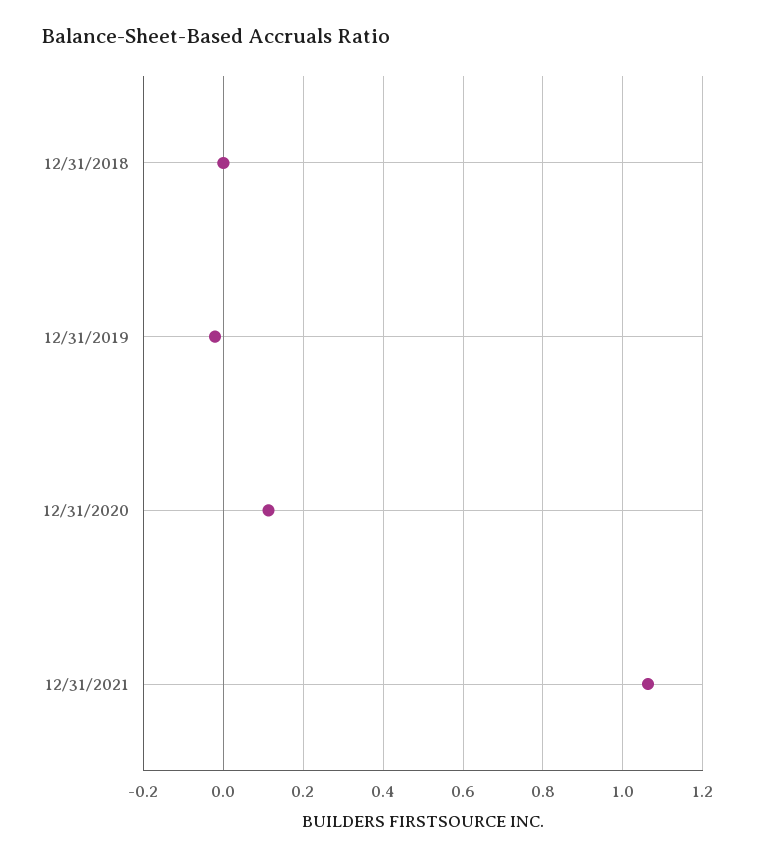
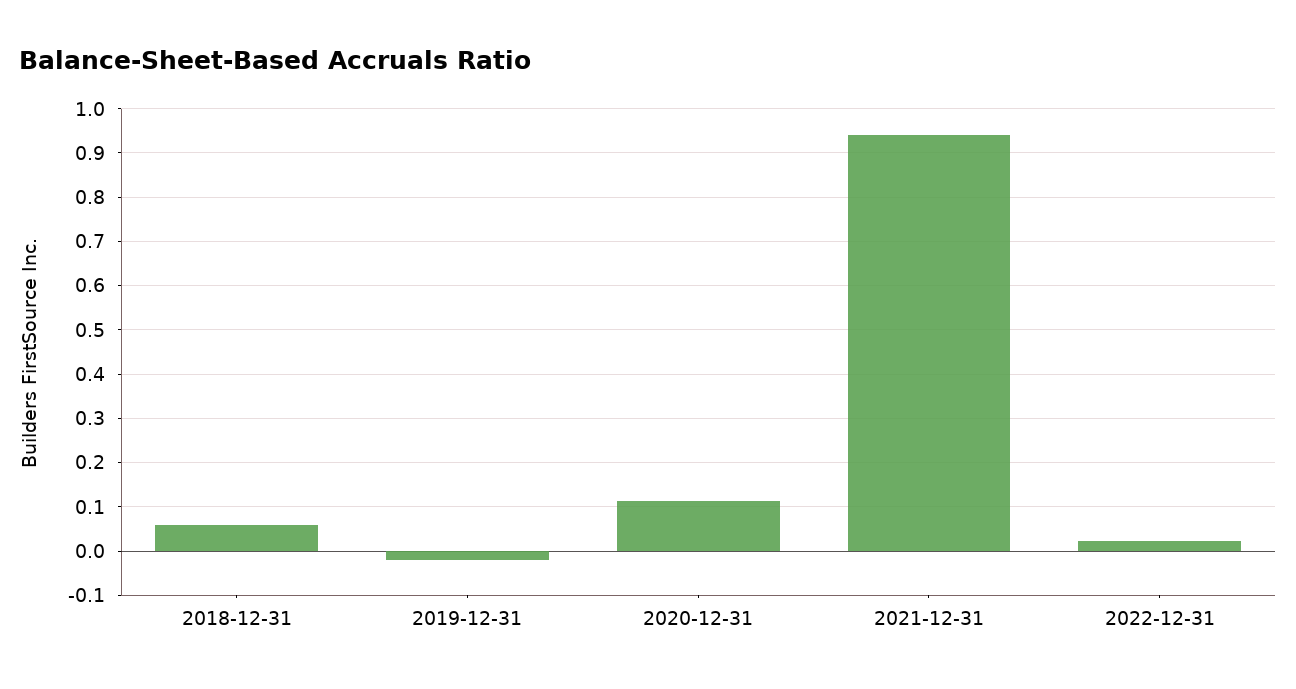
12/31/2018: 0 -> 0.06
12/31/2021: 1.06 -> 0.94
2022-12-31: none -> 0.02

